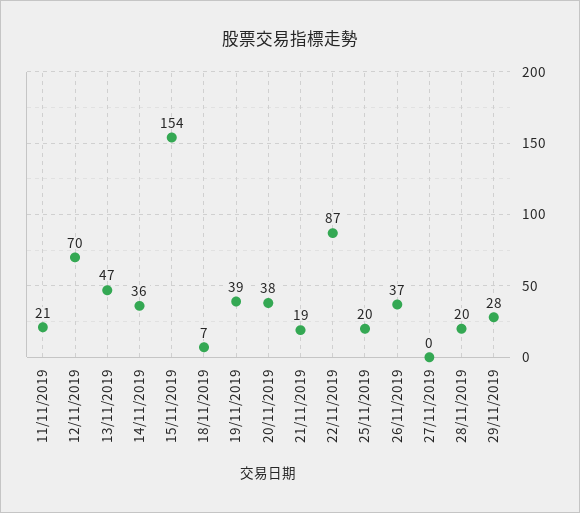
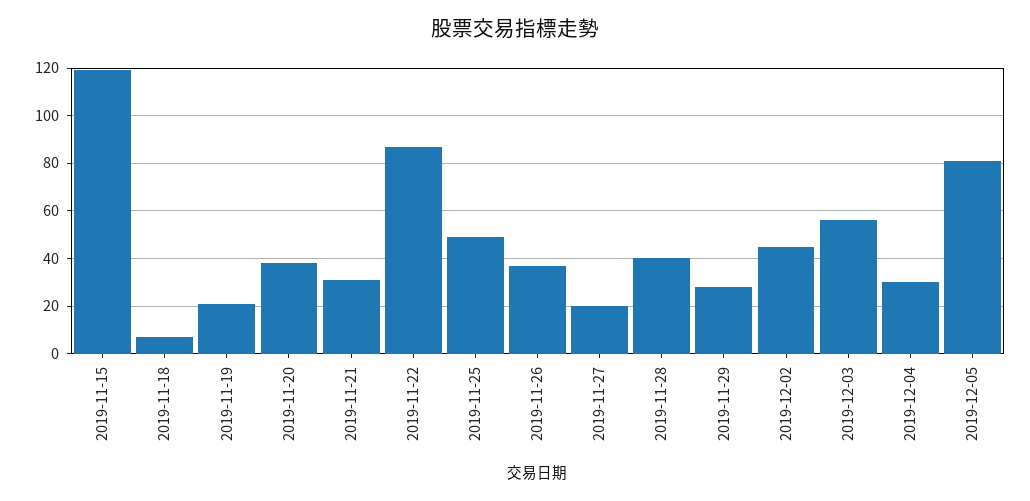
11/11/2019: 21 -> none
12/11/2019: 70 -> none
13/11/2019: 47 -> none
14/11/2019: 36 -> none
15/11/2019: 154 -> 120
19/11/2019: 39 -> 20
21/11/2019: 19 -> 30
25/11/2019: 20 -> 50
27/11/2019: 0 -> 20
28/11/2019: 20 -> 40
2019-12-02: none -> 45
2019-12-03: none -> 55
2019-12-04: none -> 30
2019-12-05: none -> 80

